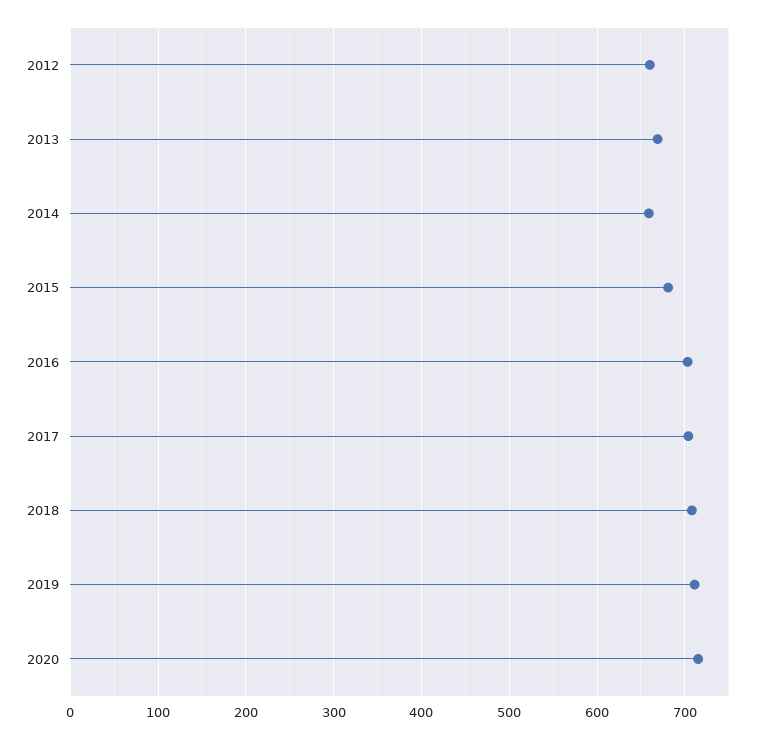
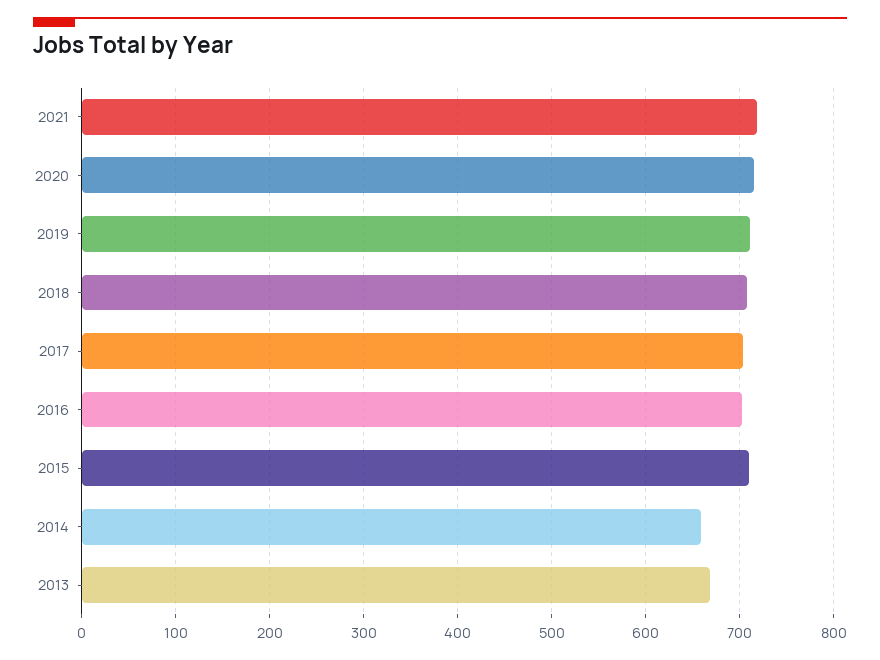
2012: 660 -> none
2015: 680 -> 710
2021: none -> 720

